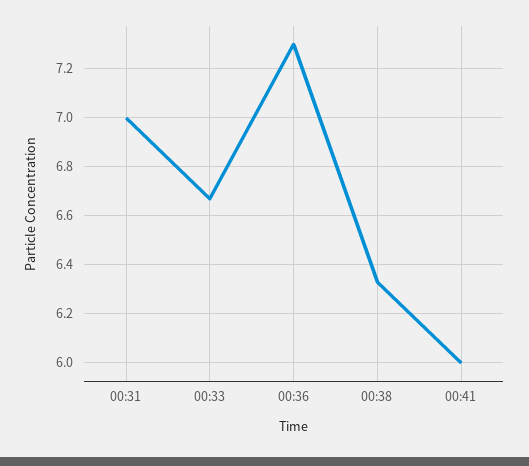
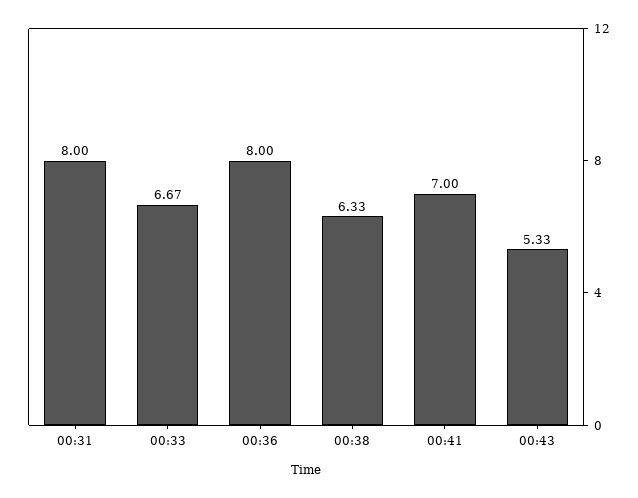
00:31: 7 -> 8
00:36: 7.3 -> 8
00:41: 6 -> 7
00:43: none -> 5.33

